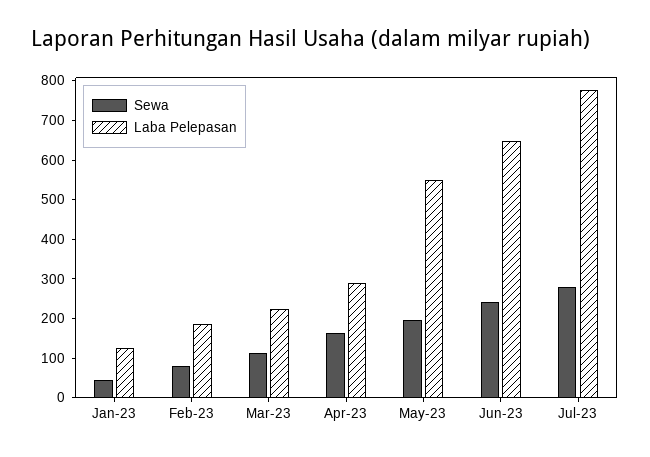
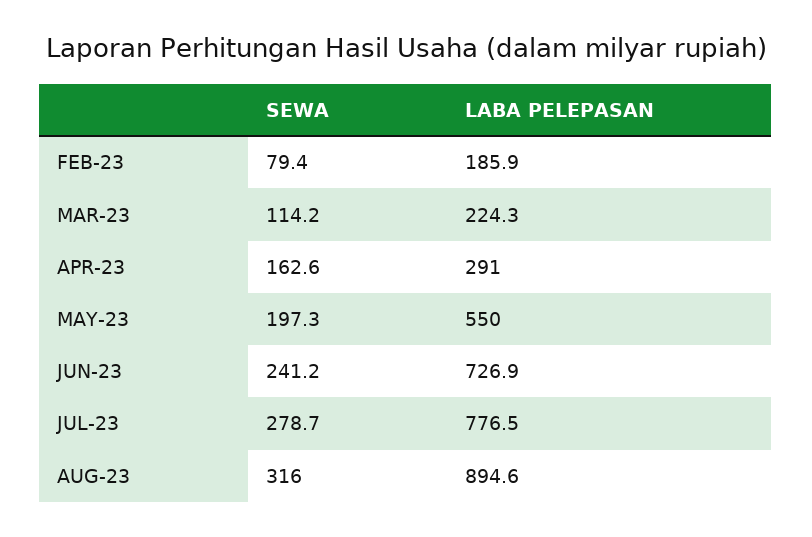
Sewa, Jan-23: 50 -> none
Laba Pelepasan, Jan-23: 125 -> none
Laba Pelepasan, Jun-23: 650 -> 726.9
Sewa, AUG-23: none -> 316
Laba Pelepasan, AUG-23: none -> 894.6

